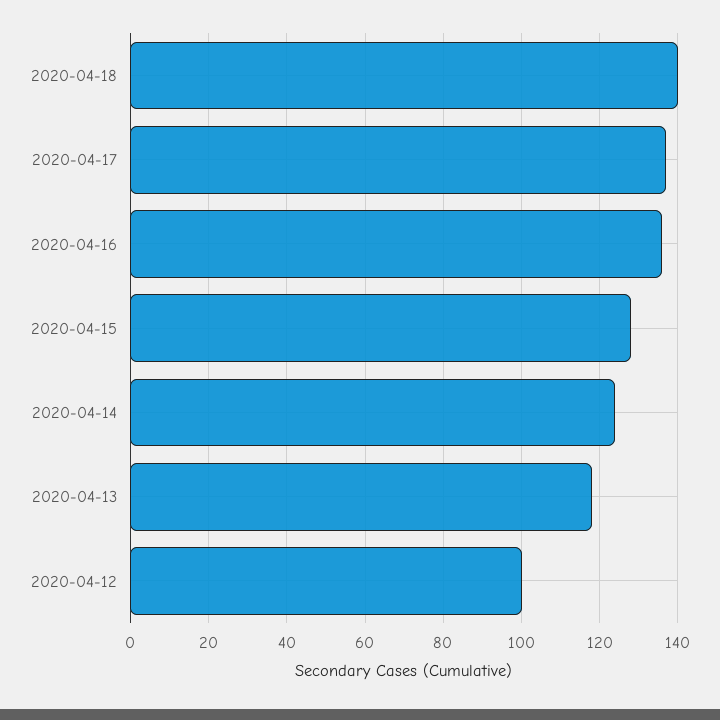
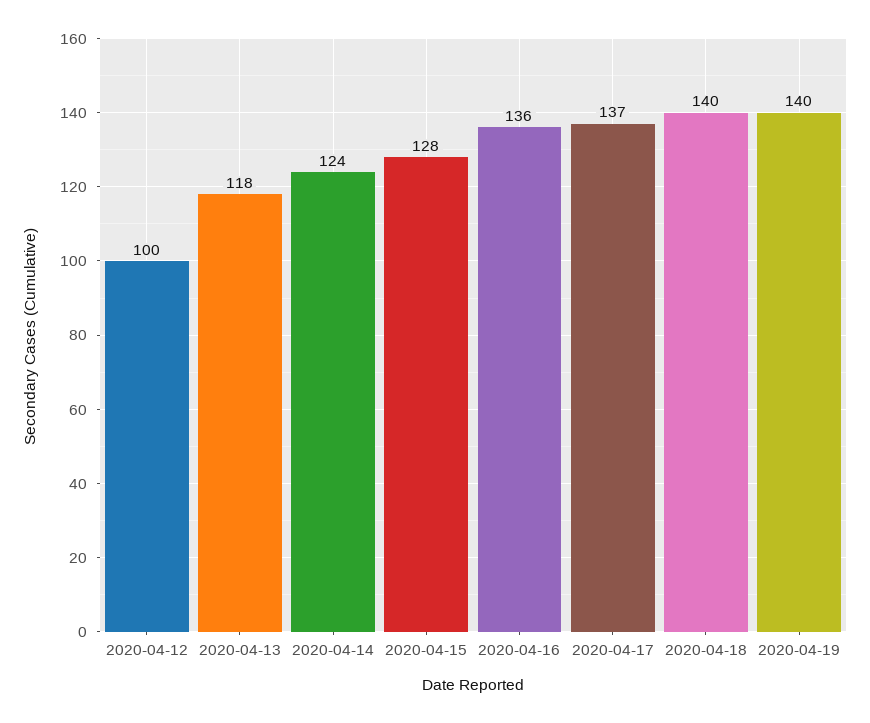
2020-04-19: none -> 140

